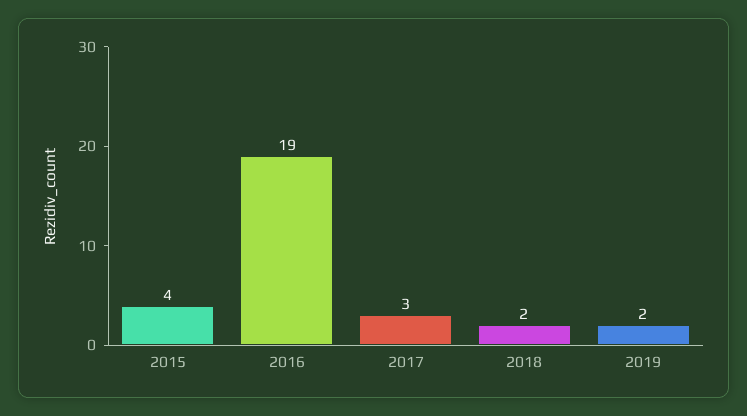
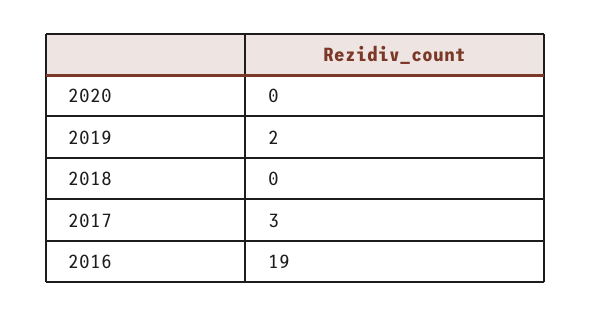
2015: 4 -> none
2018: 2 -> 0
2020: none -> 0

